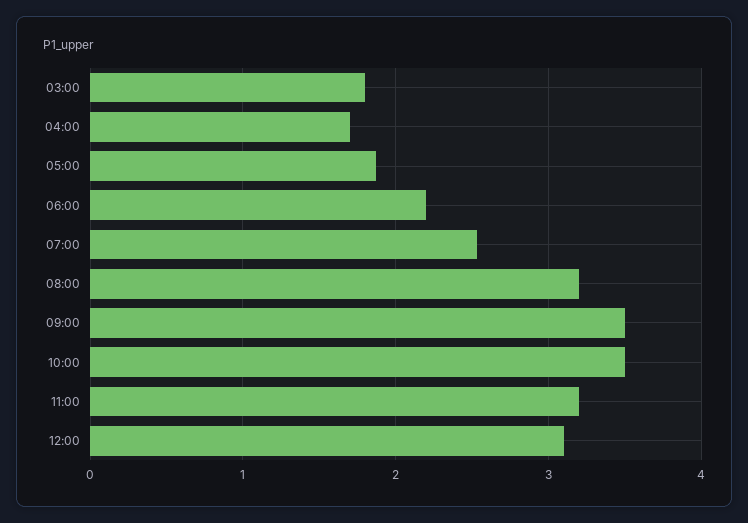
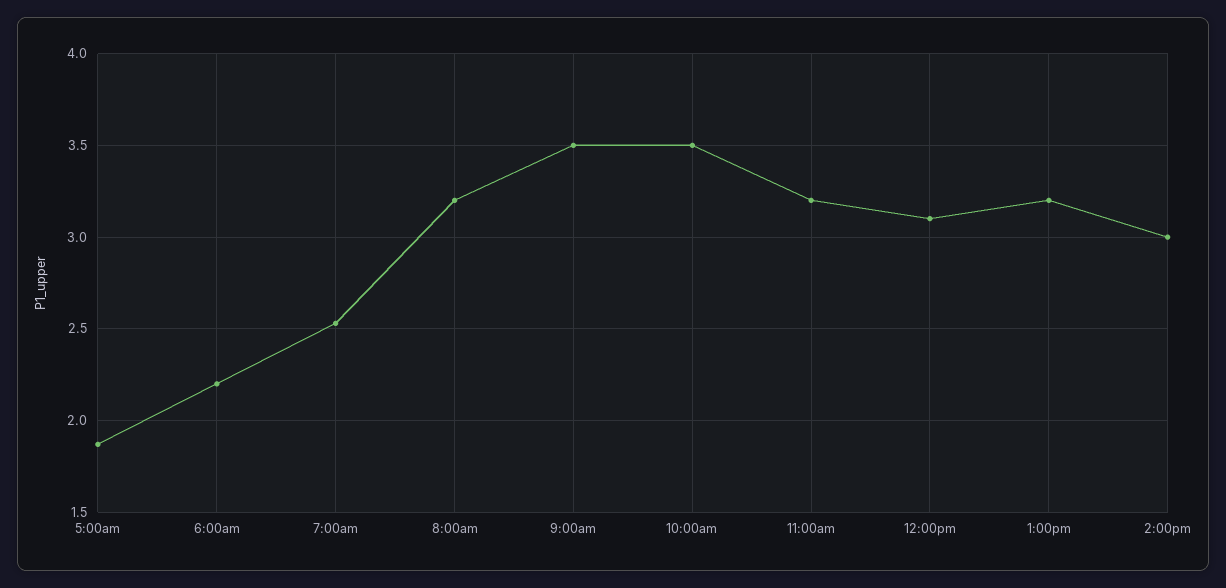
03:00: 1.8 -> none
04:00: 1.7 -> none
1:00pm: none -> 3.2
2:00pm: none -> 3

